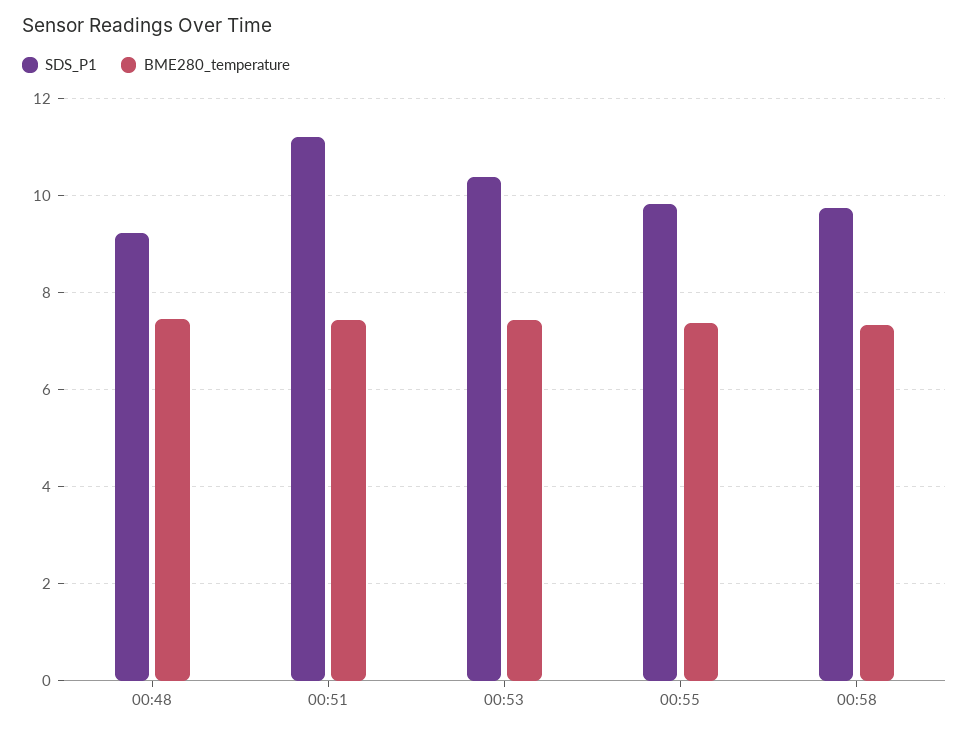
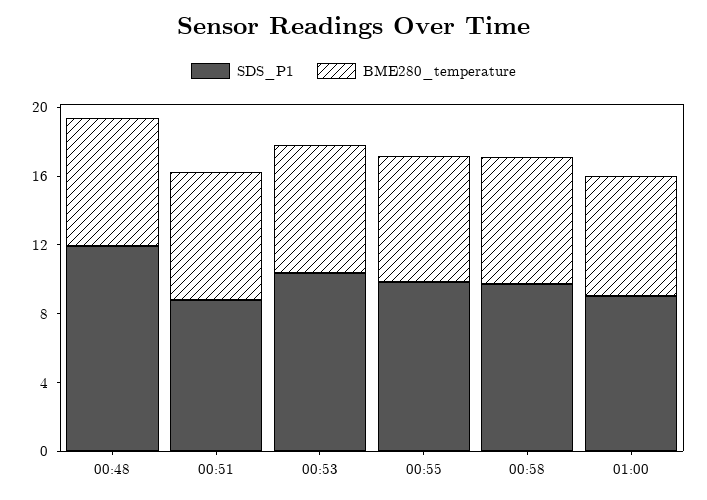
SDS_P1, 00:48: 9.2 -> 12
SDS_P1, 00:51: 11.2 -> 9
SDS_P1, 01:00: none -> 9
BME280_temperature, 01:00: none -> 7

